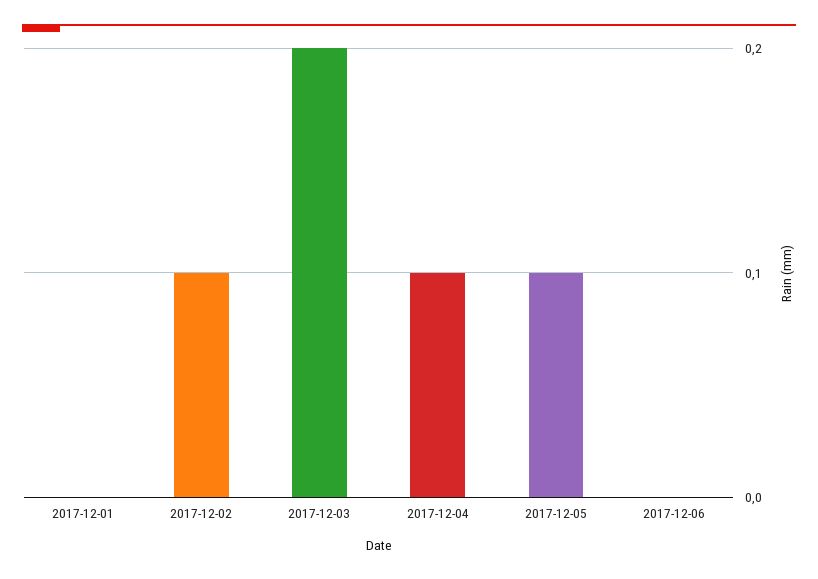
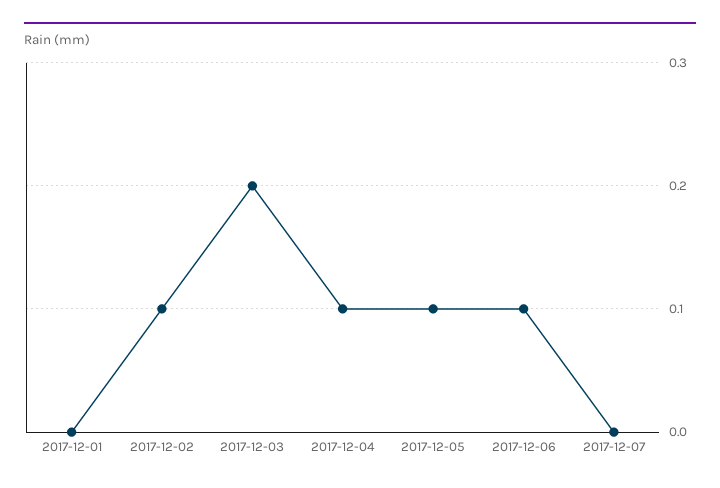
2017-12-06: 0 -> 0.1
2017-12-07: none -> 0

